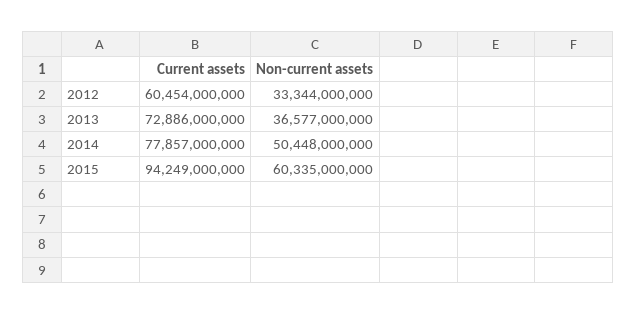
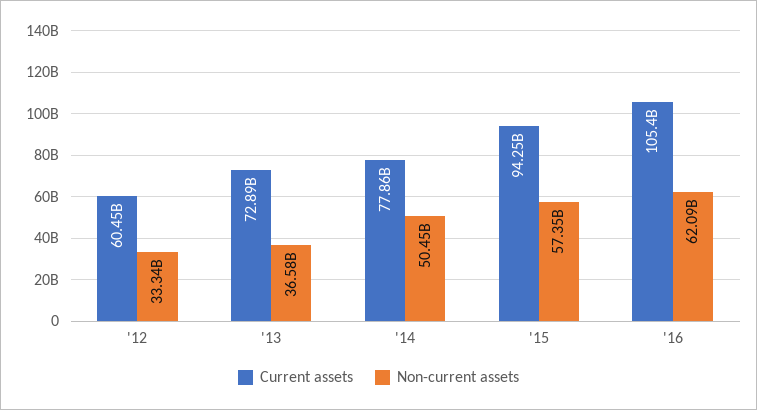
Non-current assets, 2015: 60335000000 -> 57350000000
Current assets, '16: none -> 105400000000
Non-current assets, '16: none -> 62090000000

